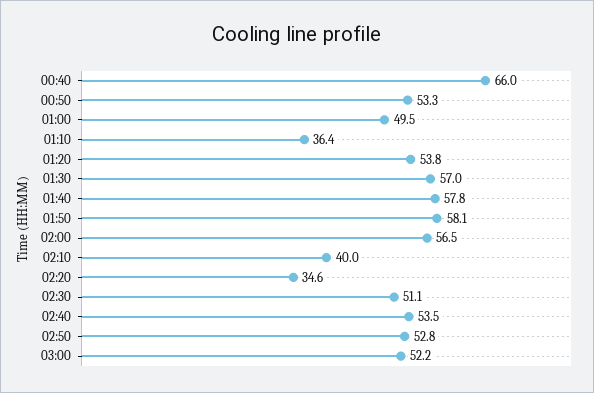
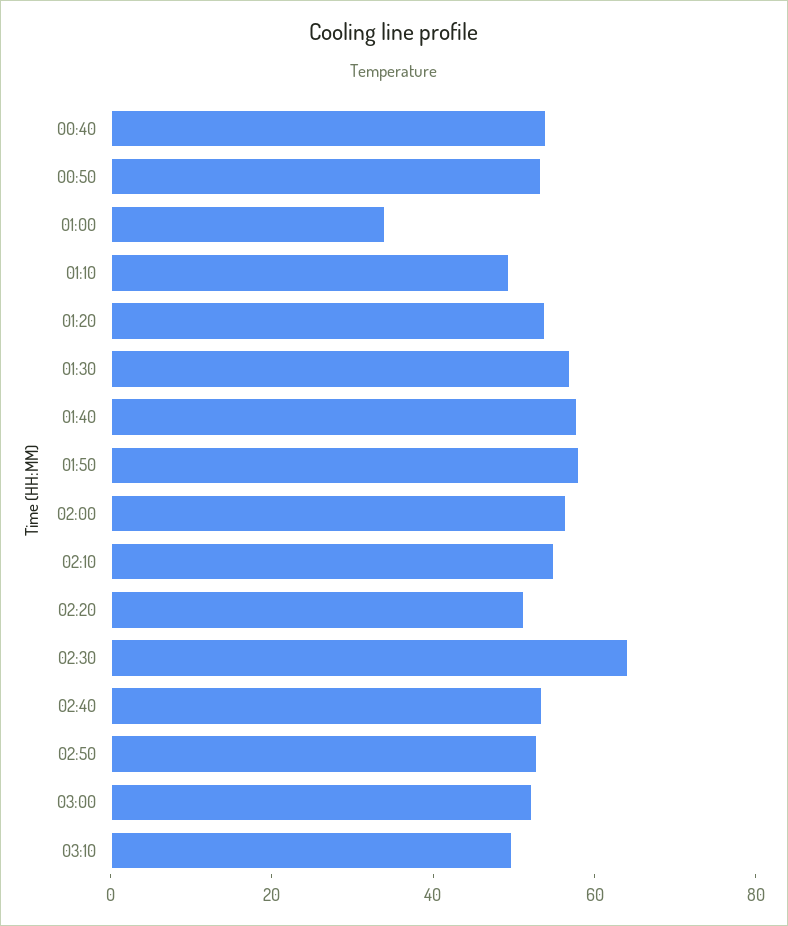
00:40: 66 -> 55
01:00: 49.5 -> 35
01:10: 36.4 -> 50
02:10: 40 -> 55
02:20: 34.6 -> 50
02:30: 51.1 -> 65
03:10: none -> 50

